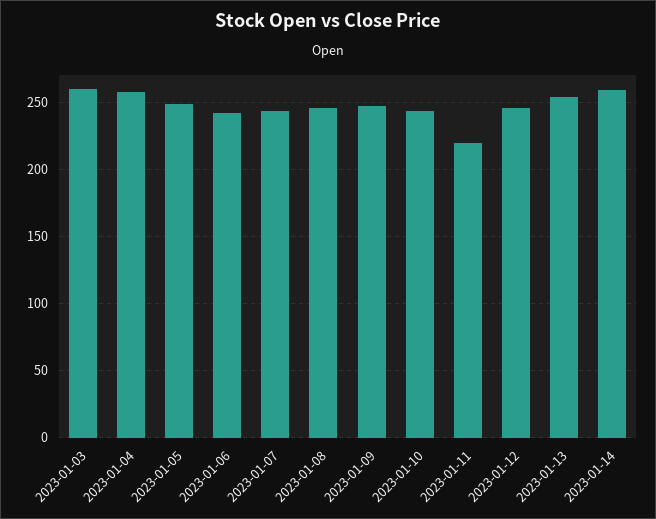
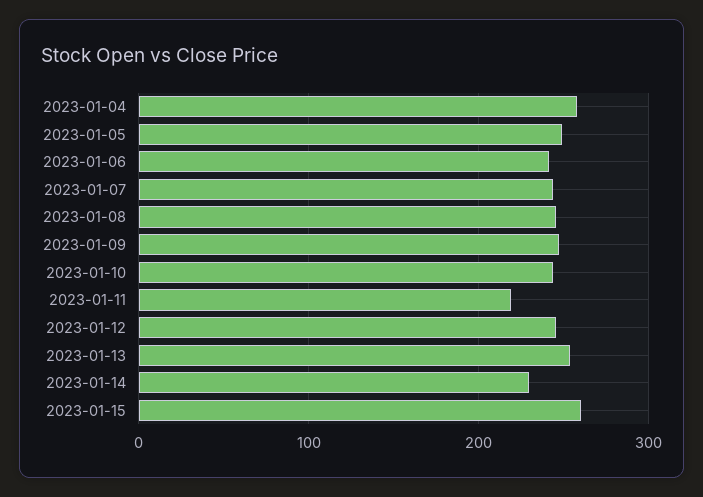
2023-01-03: 260 -> none
2023-01-14: 260 -> 230
2023-01-15: none -> 260

